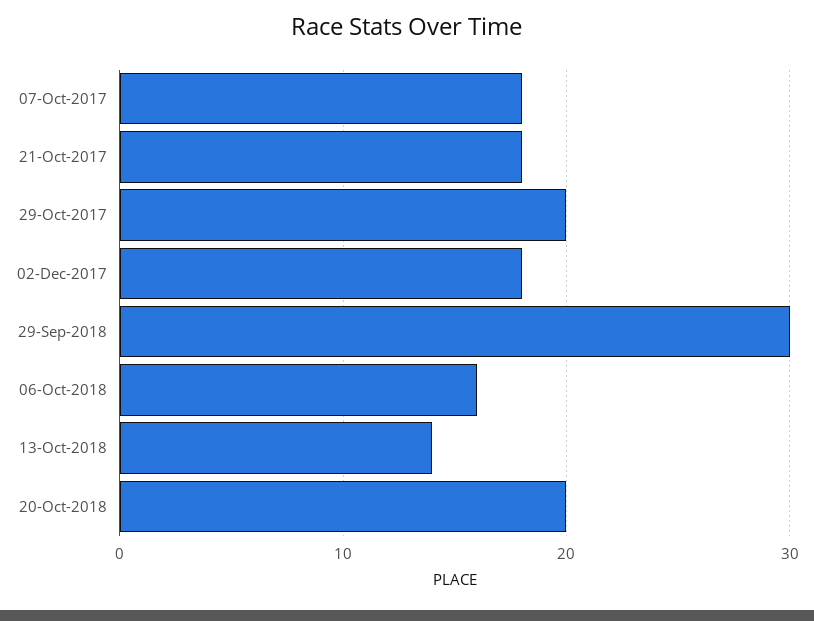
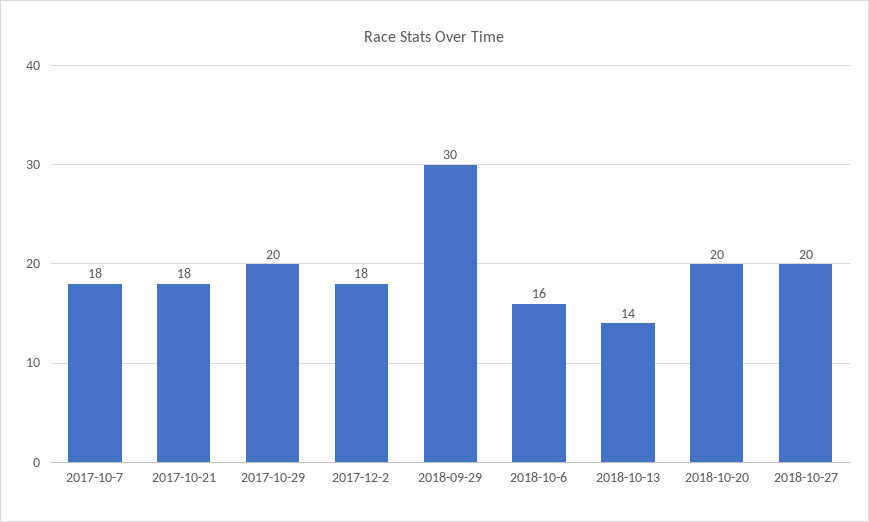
2018-10-27: none -> 20

